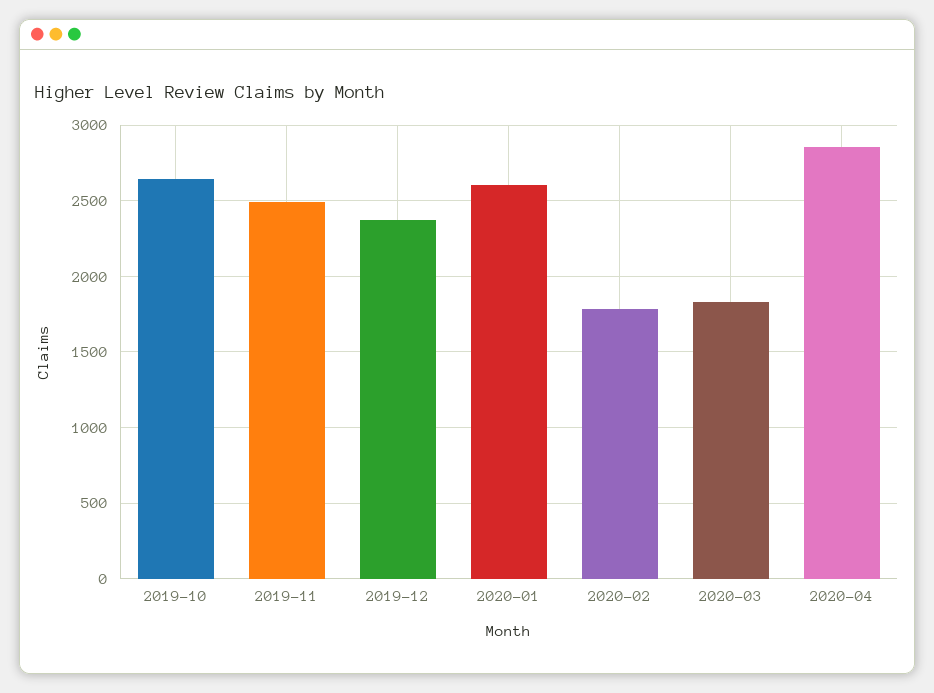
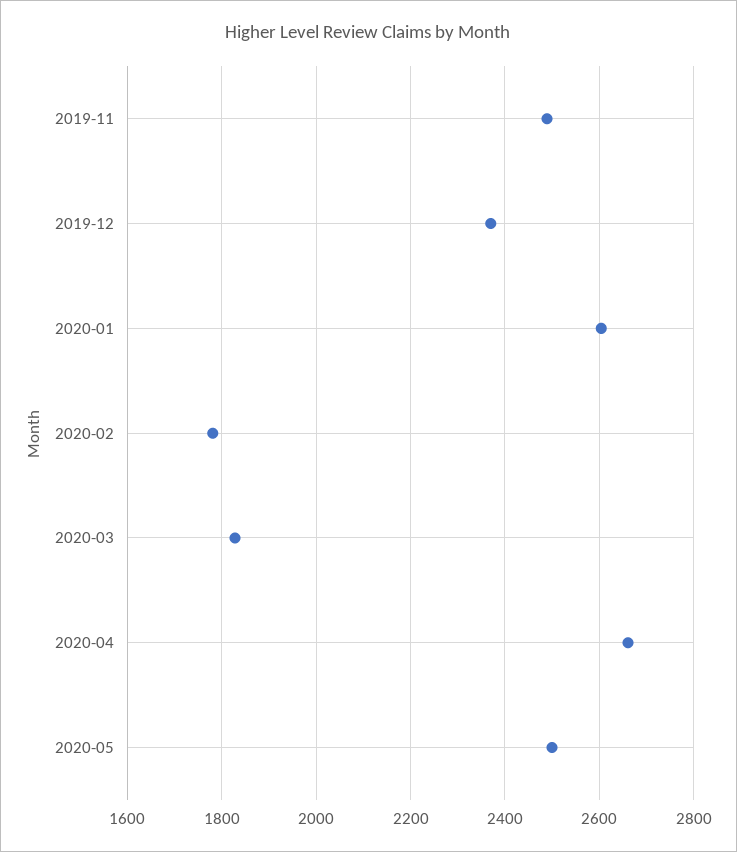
2019-10: 2650 -> none
2020-04: 2850 -> 2660
2020-05: none -> 2500

